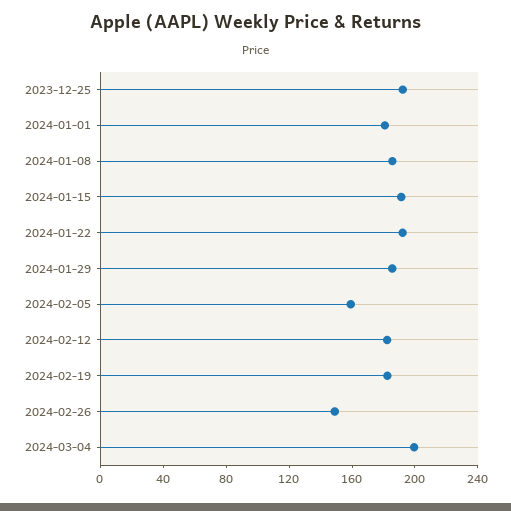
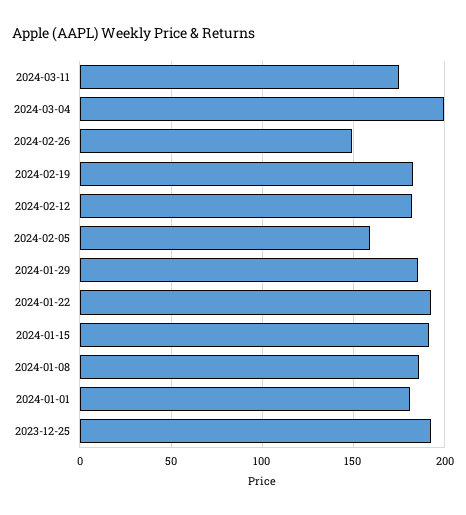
2024-03-11: none -> 175

